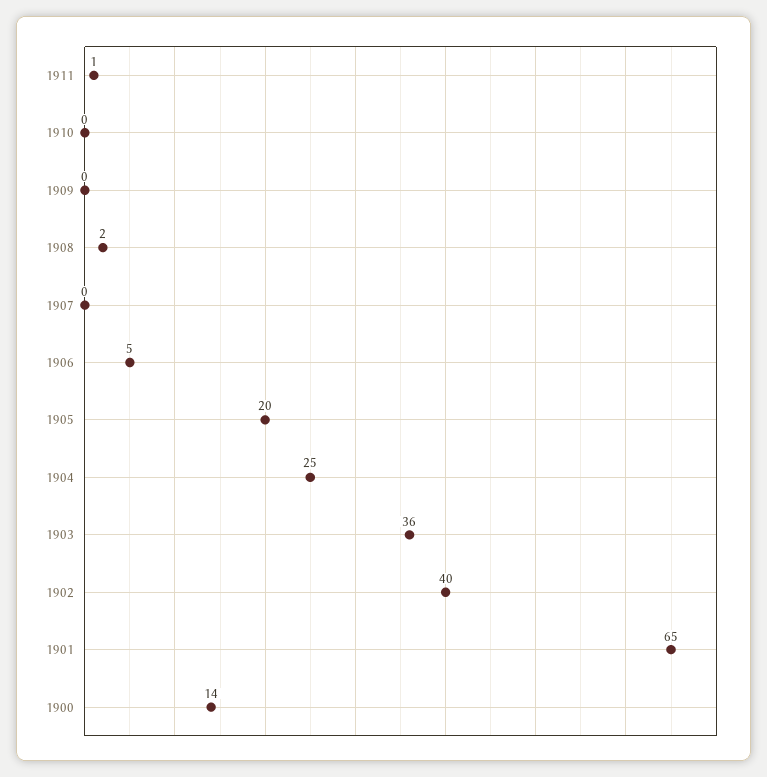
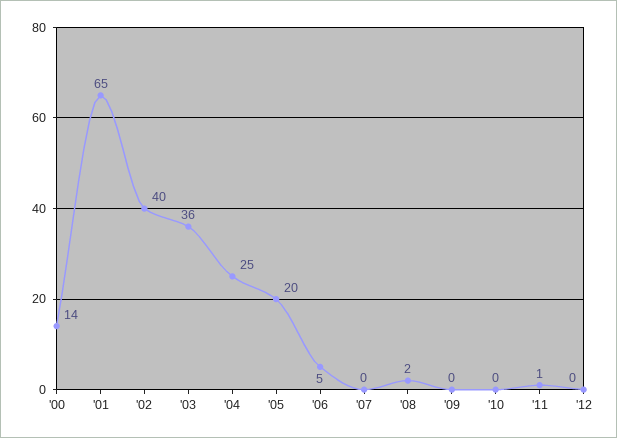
'12: none -> 0

